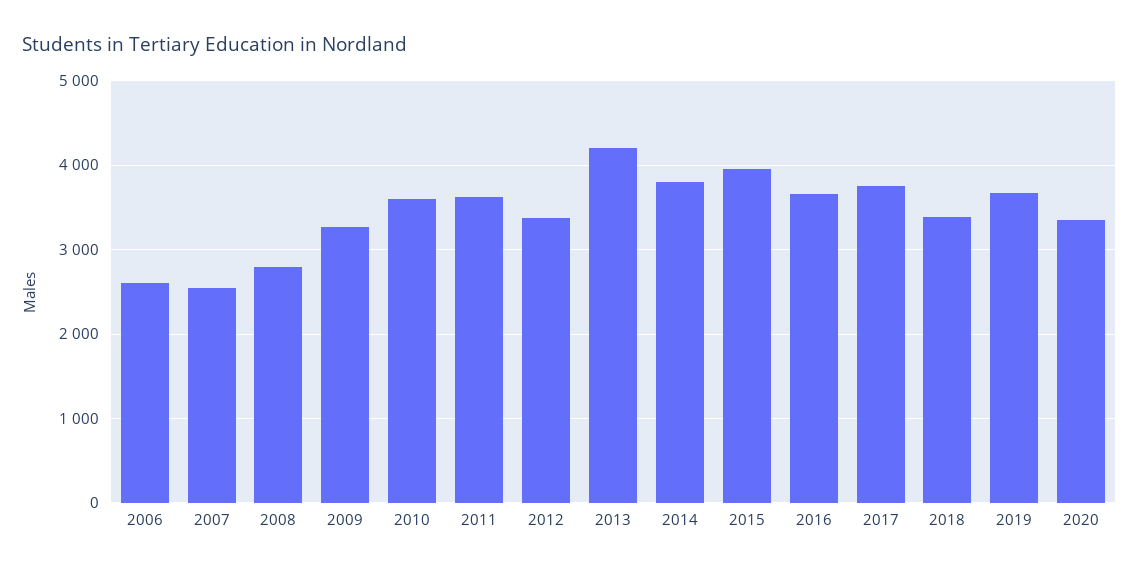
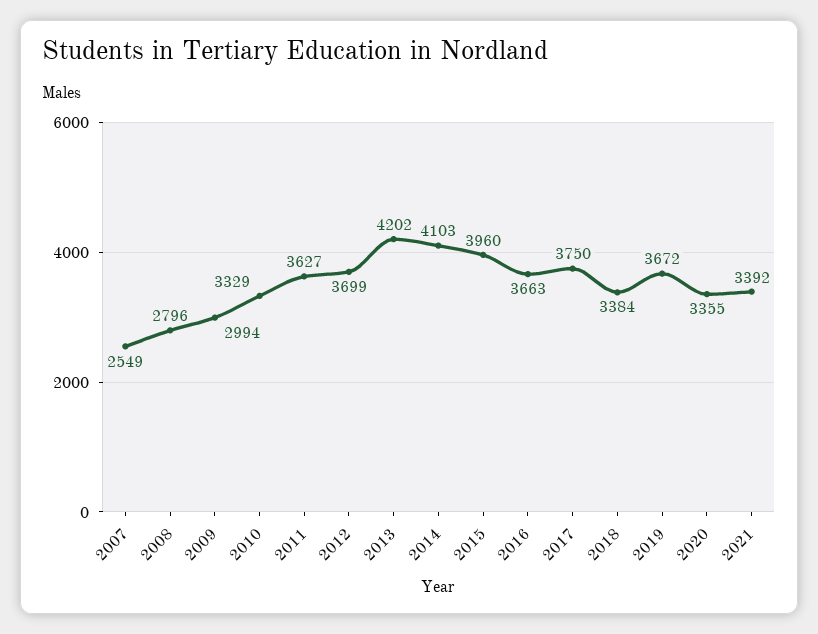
2006: 2600 -> none
2009: 3300 -> 2994
2010: 3600 -> 3329
2012: 3400 -> 3699
2014: 3800 -> 4103
2021: none -> 3392

